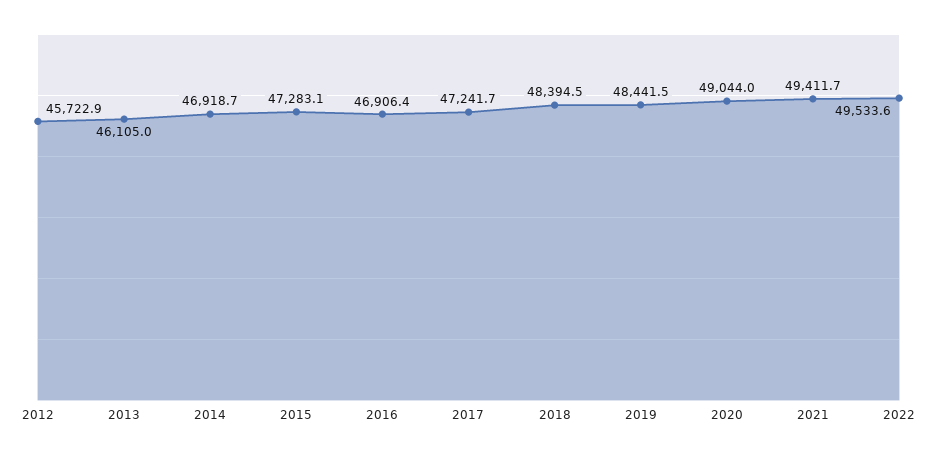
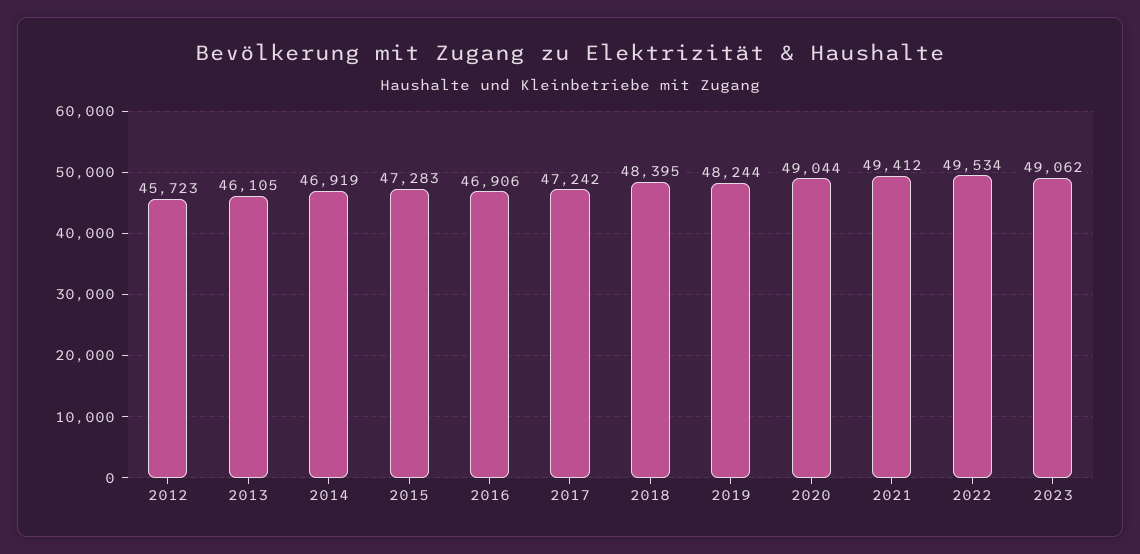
2019: 48441.5 -> 48244
2023: none -> 49062

